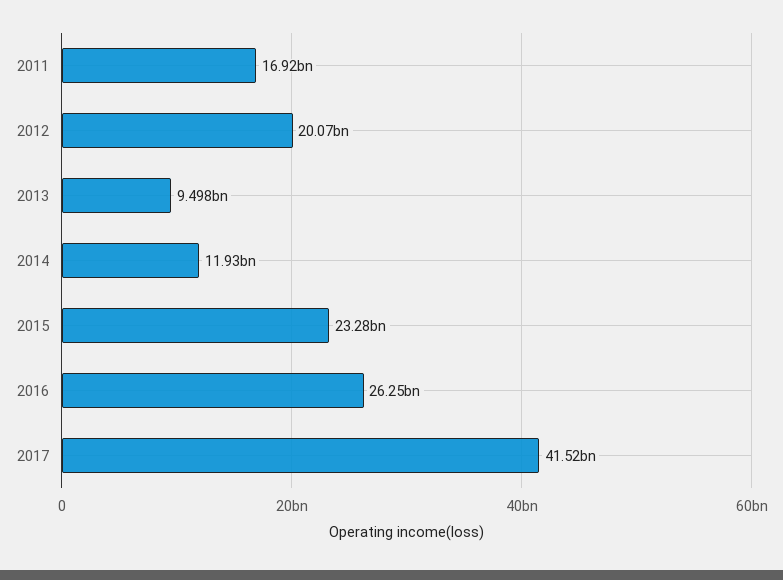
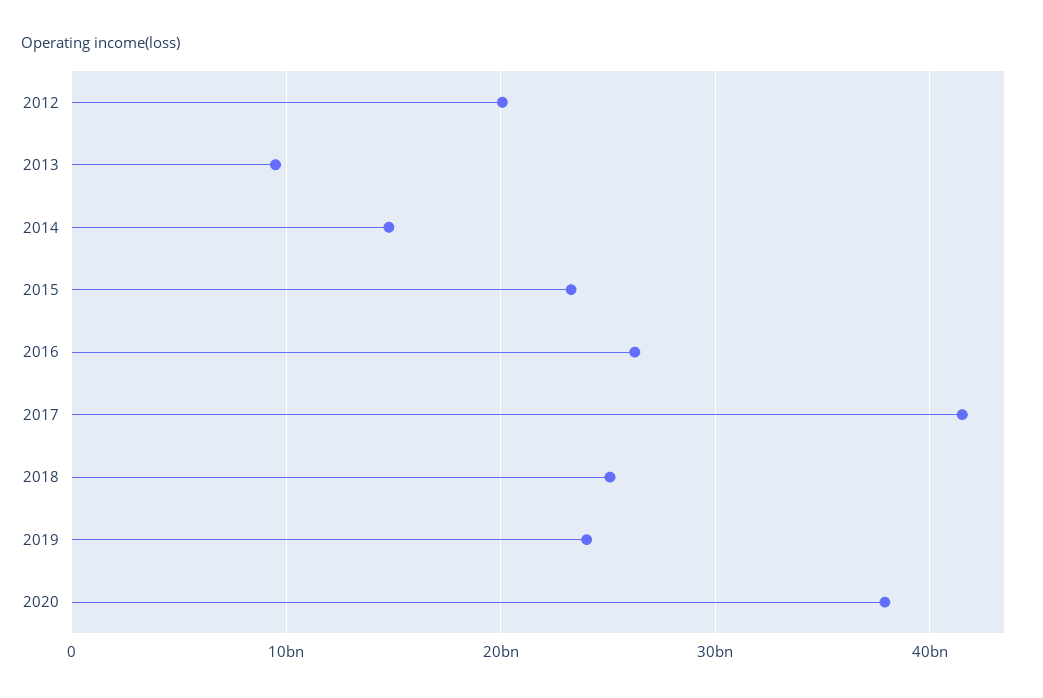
2011: 16920000000 -> none
2014: 11930000000 -> 15000000000
2018: none -> 25000000000
2019: none -> 24000000000
2020: none -> 38000000000

